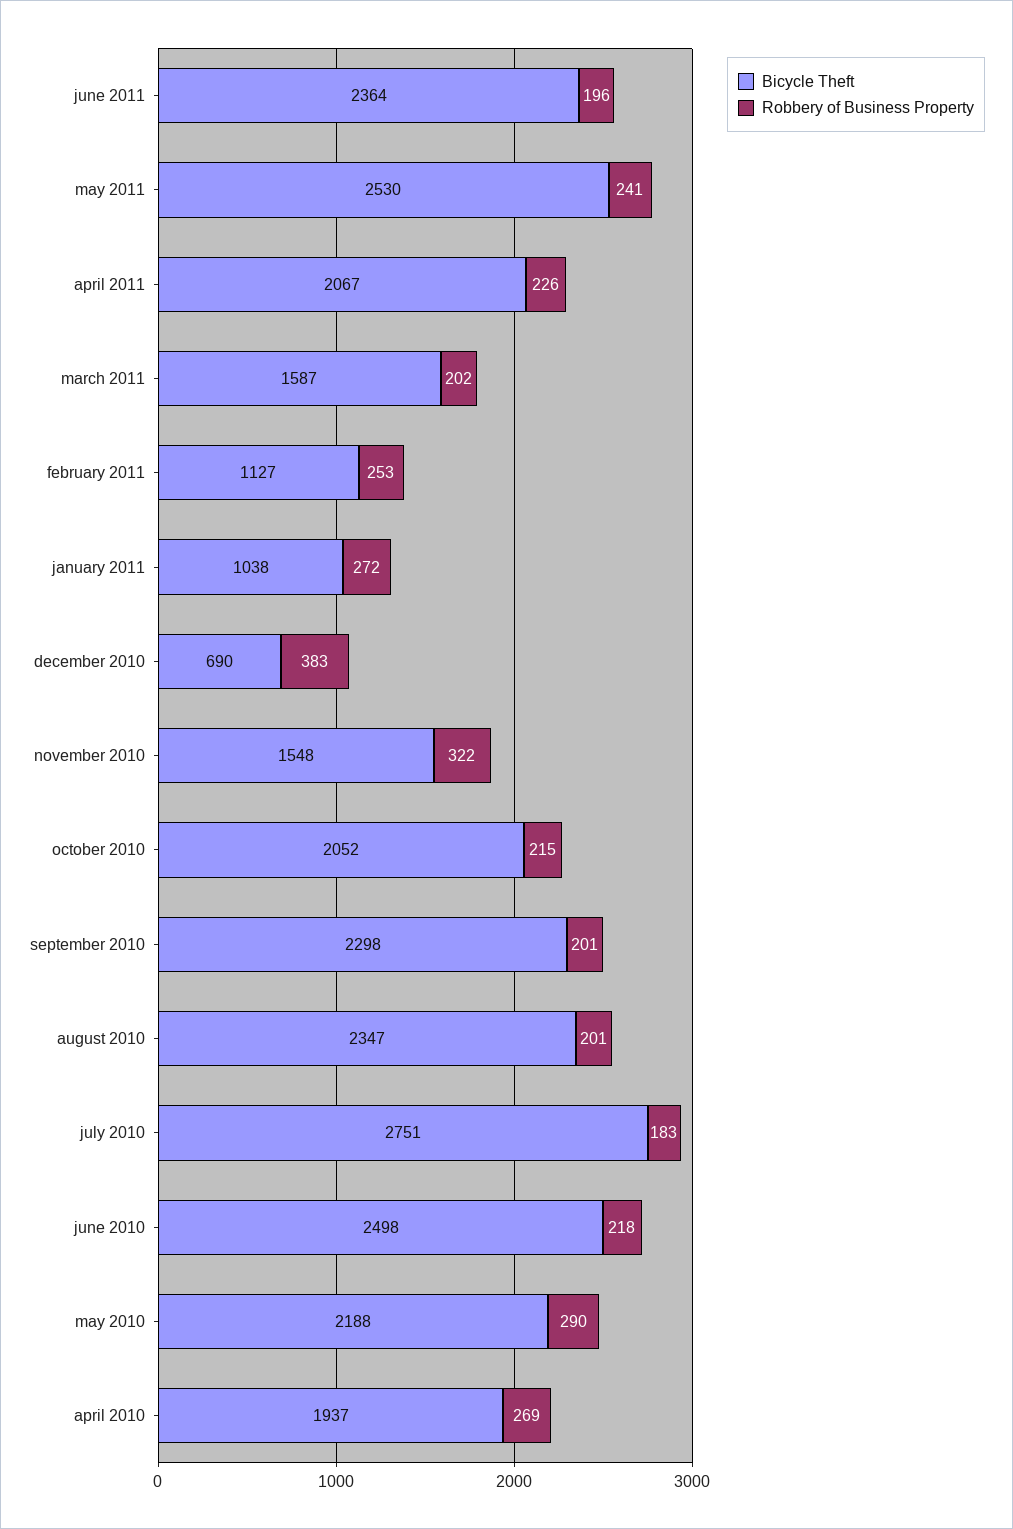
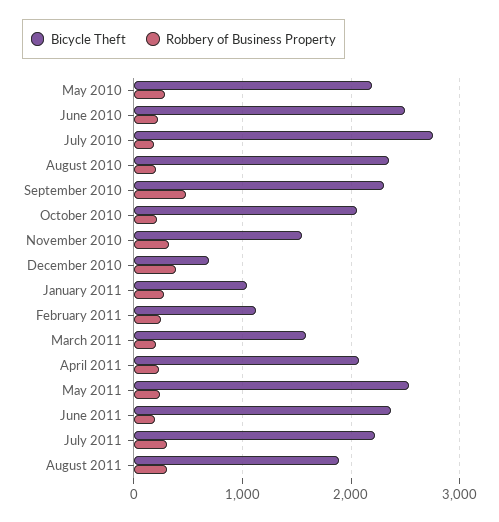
Robbery of Business Property, september 2010: 201 -> 500
Bicycle Theft, april 2010: 1937 -> none
Robbery of Business Property, april 2010: 269 -> none
Bicycle Theft, July 2011: none -> 2200
Robbery of Business Property, July 2011: none -> 300
Bicycle Theft, August 2011: none -> 1900
Robbery of Business Property, August 2011: none -> 300

